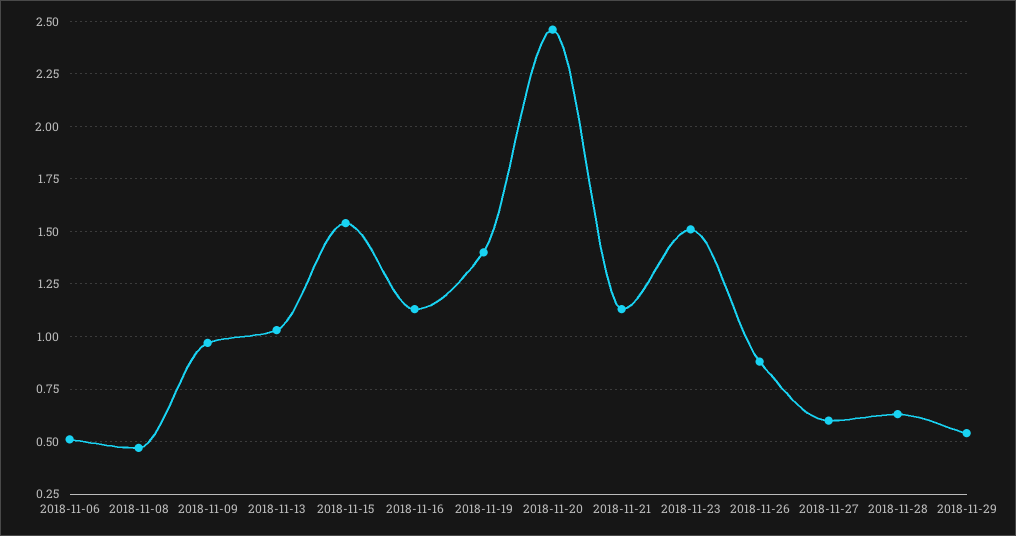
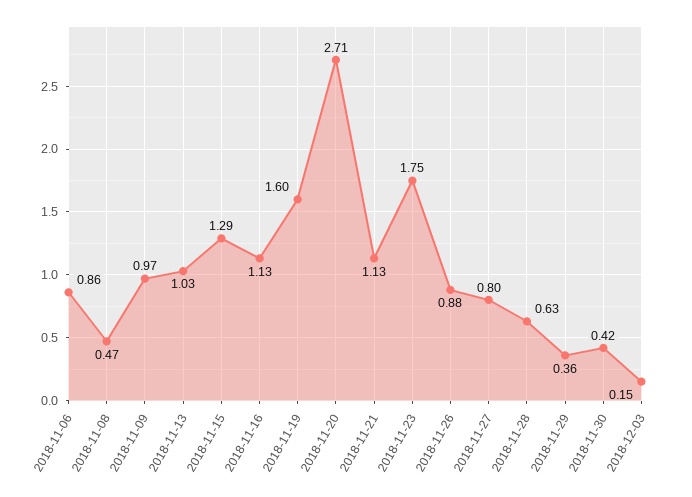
2018-11-06: 0.5 -> 0.86
2018-11-15: 1.55 -> 1.29
2018-11-19: 1.4 -> 1.6
2018-11-20: 2.45 -> 2.71
2018-11-23: 1.5 -> 1.75
2018-11-27: 0.6 -> 0.8
2018-11-29: 0.55 -> 0.36
2018-11-30: none -> 0.42
2018-12-03: none -> 0.15

